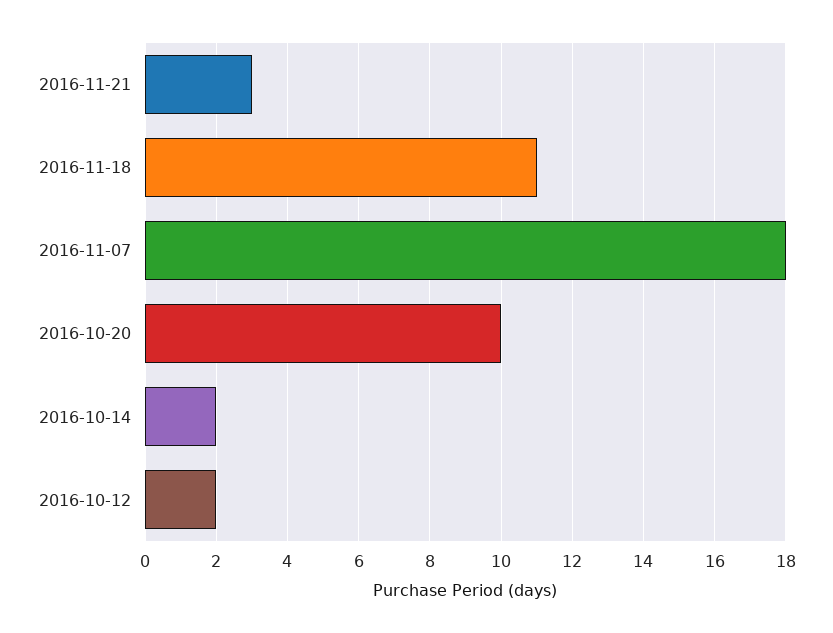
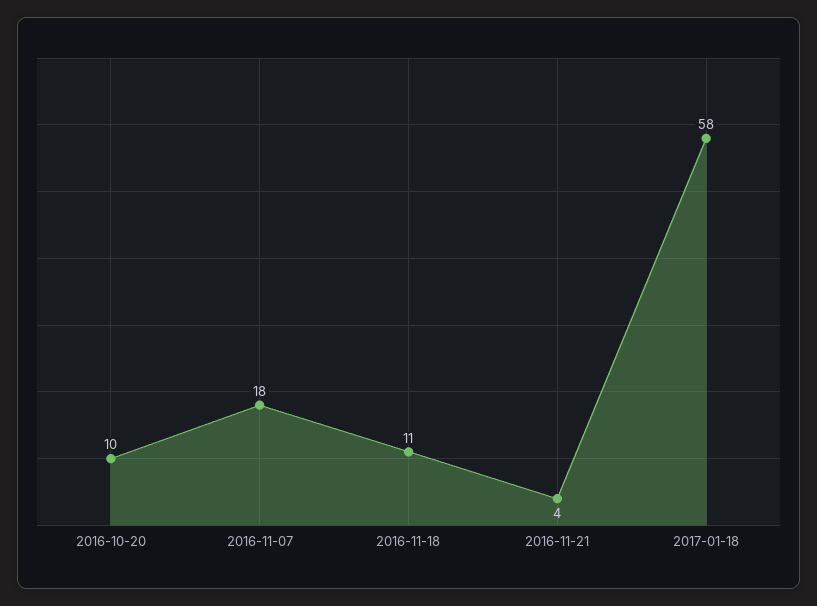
2016-11-21: 3 -> 4
2016-10-14: 2 -> none
2016-10-12: 2 -> none
2017-01-18: none -> 58

